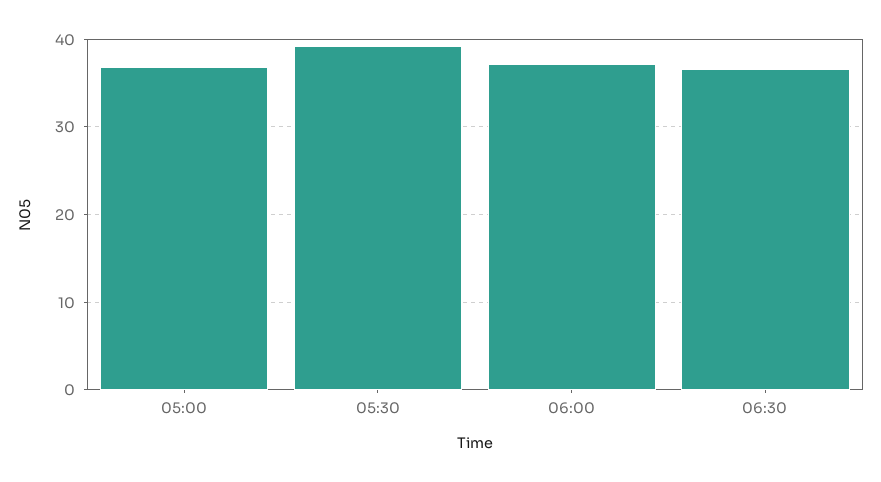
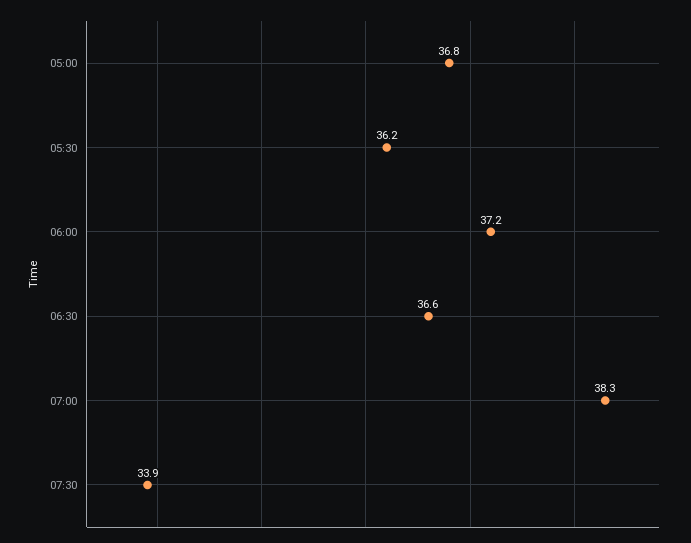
05:30: 39 -> 36.2
07:00: none -> 38.3
07:30: none -> 33.9

